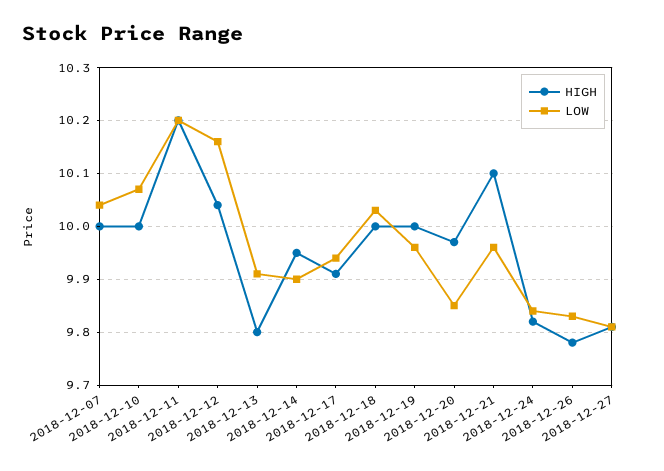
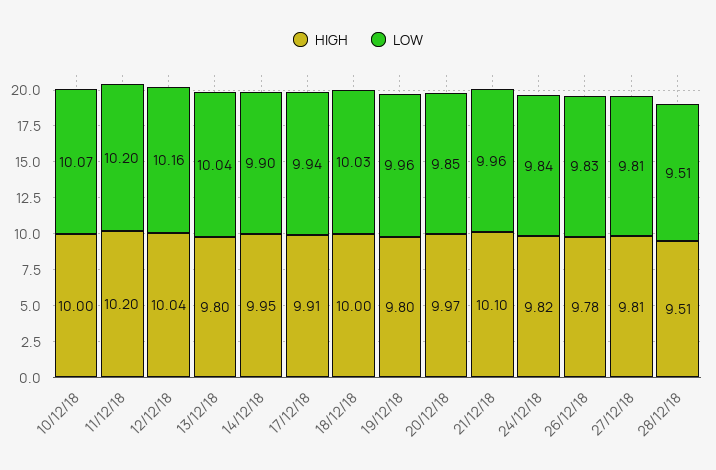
HIGH, 2018-12-07: 10 -> none
LOW, 2018-12-07: 10.05 -> none
LOW, 2018-12-13: 9.9 -> 10.04
HIGH, 2018-12-19: 10 -> 9.8
HIGH, 28/12/18: none -> 9.51
LOW, 28/12/18: none -> 9.51

